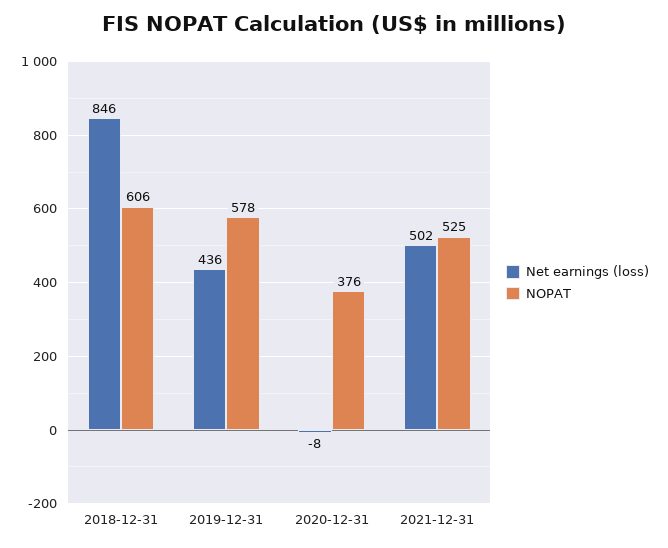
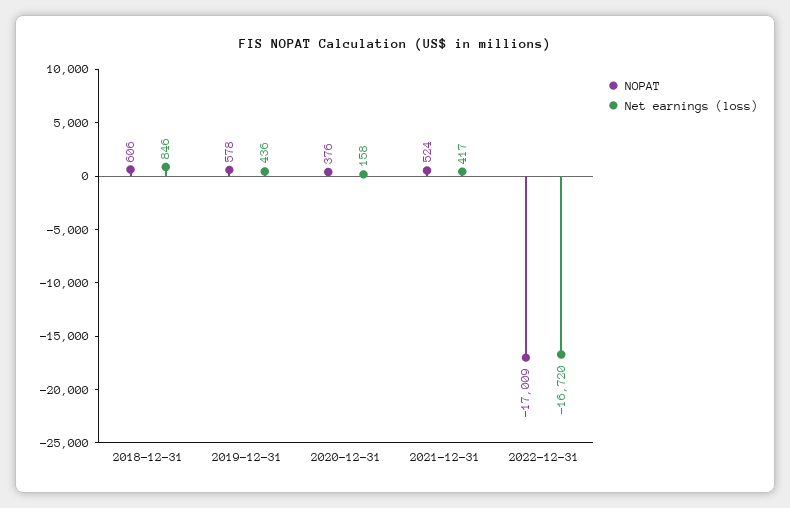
Net earnings (loss), 2020-12-31: -8 -> 158
Net earnings (loss), 2021-12-31: 502 -> 417
NOPAT, 2021-12-31: 525 -> 524
NOPAT, 2022-12-31: none -> -17009
Net earnings (loss), 2022-12-31: none -> -16720

